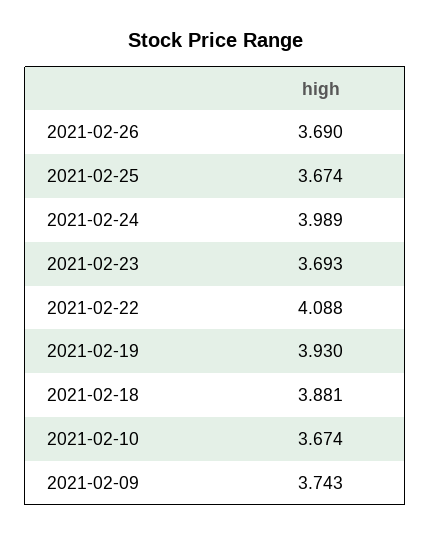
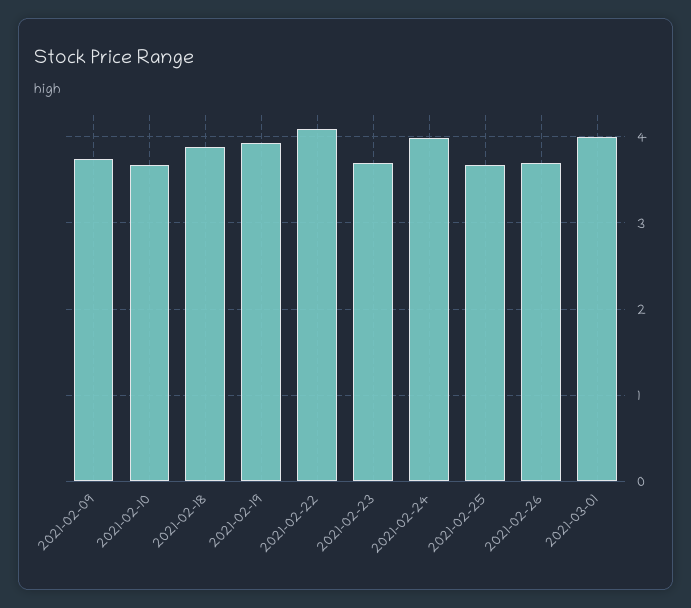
2021-03-01: none -> 4

